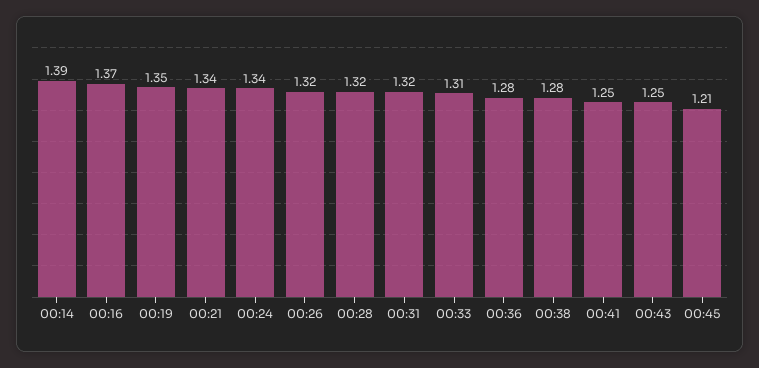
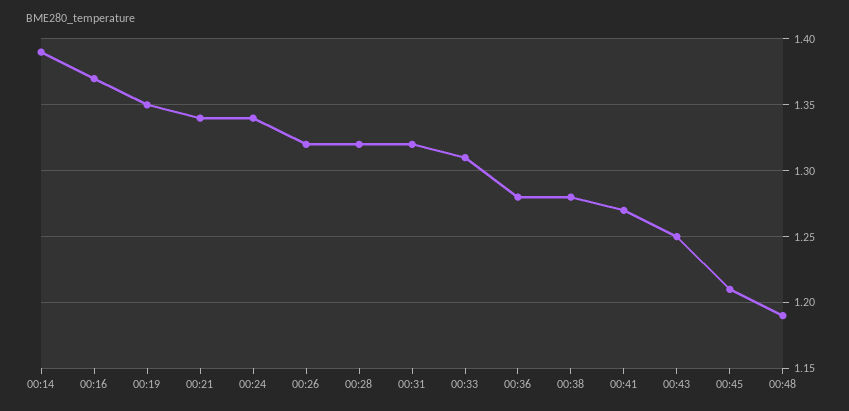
00:41: 1.25 -> 1.27
00:48: none -> 1.19

